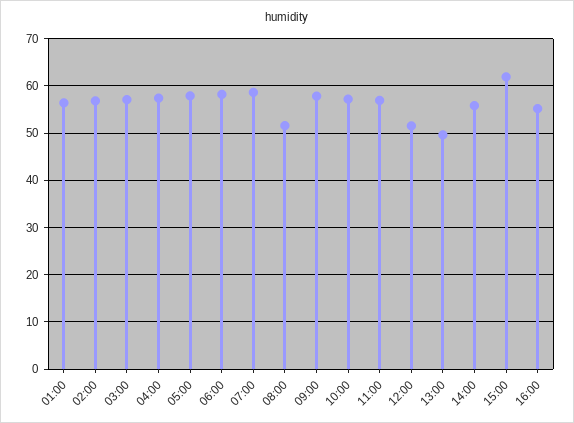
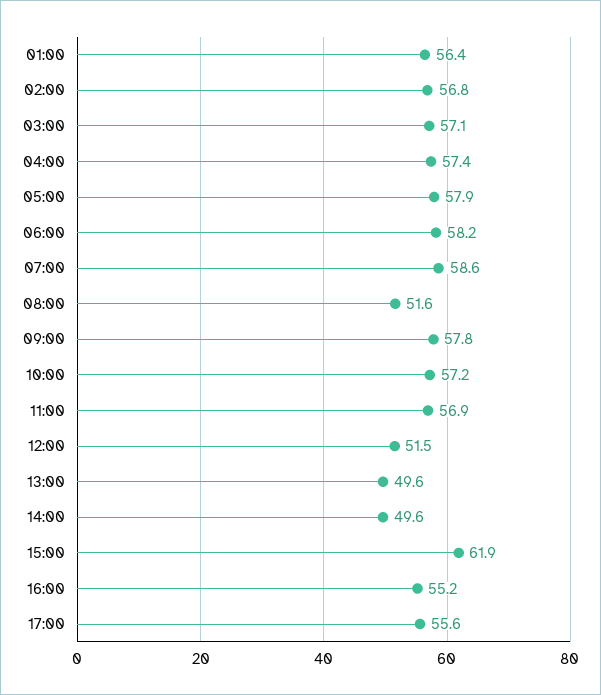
14:00: 56 -> 49.6
17:00: none -> 55.6

